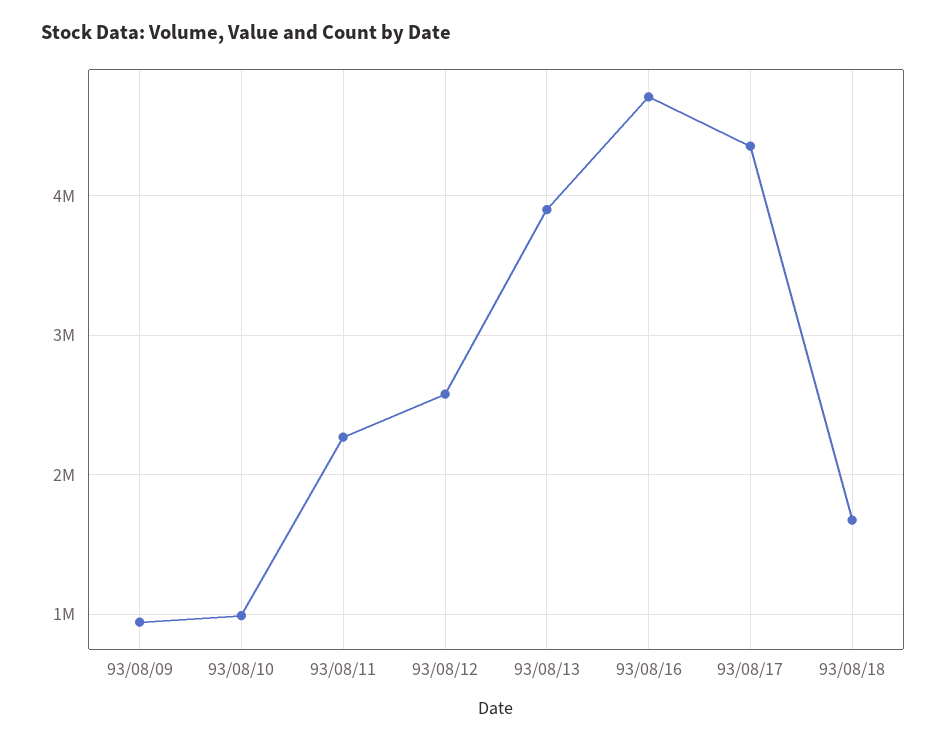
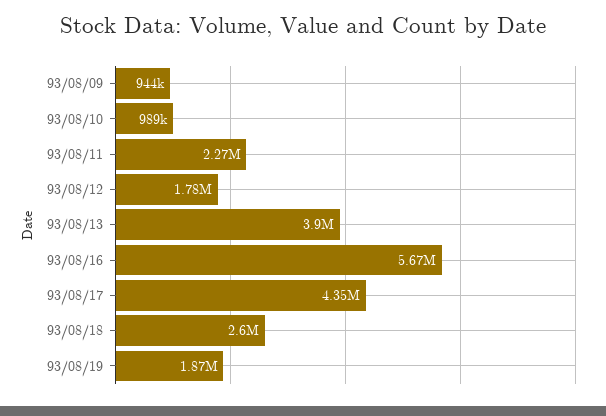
93/08/12: 2600000 -> 1780000
93/08/16: 4700000 -> 5670000
93/08/18: 1700000 -> 2600000
93/08/19: none -> 1870000

